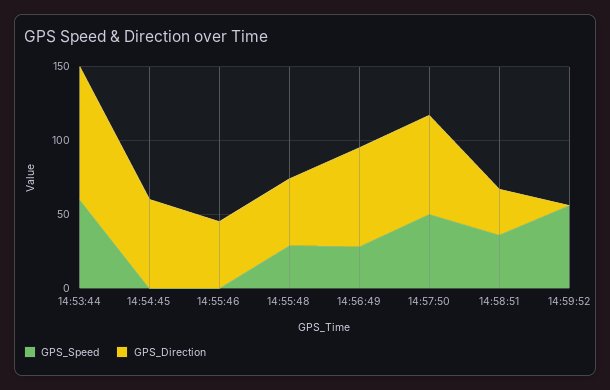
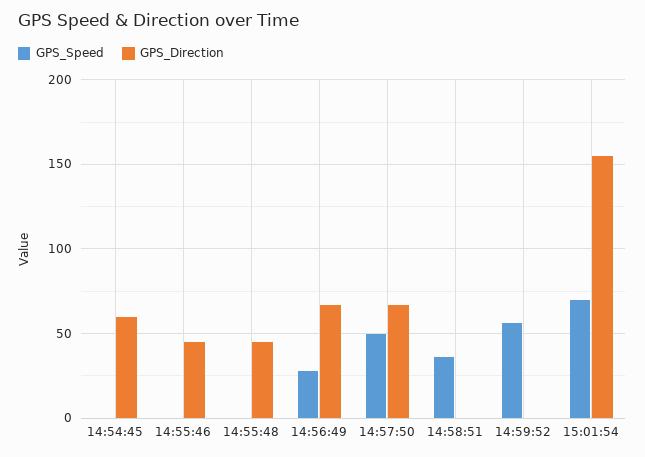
GPS_Speed, 14:53:44: 60 -> none
GPS_Direction, 14:53:44: 90 -> none
GPS_Speed, 14:55:48: 30 -> 0
GPS_Direction, 14:58:51: 30 -> 0
GPS_Speed, 15:01:54: none -> 70
GPS_Direction, 15:01:54: none -> 155

